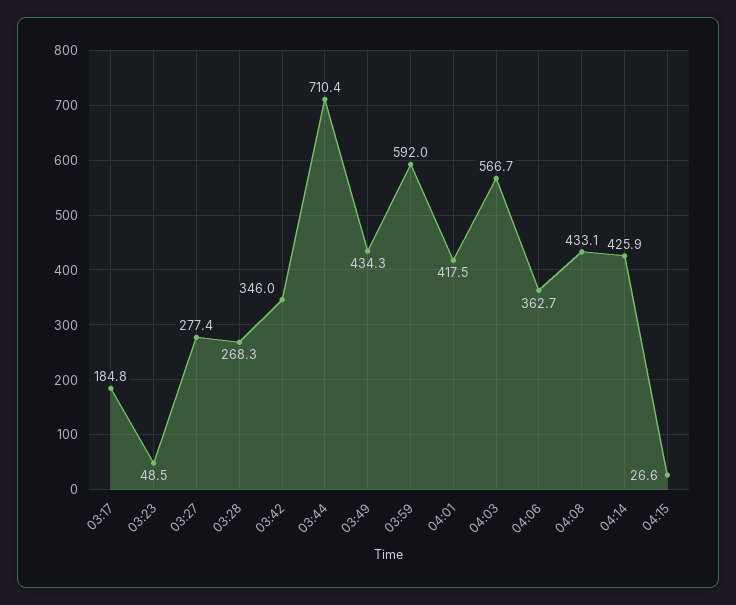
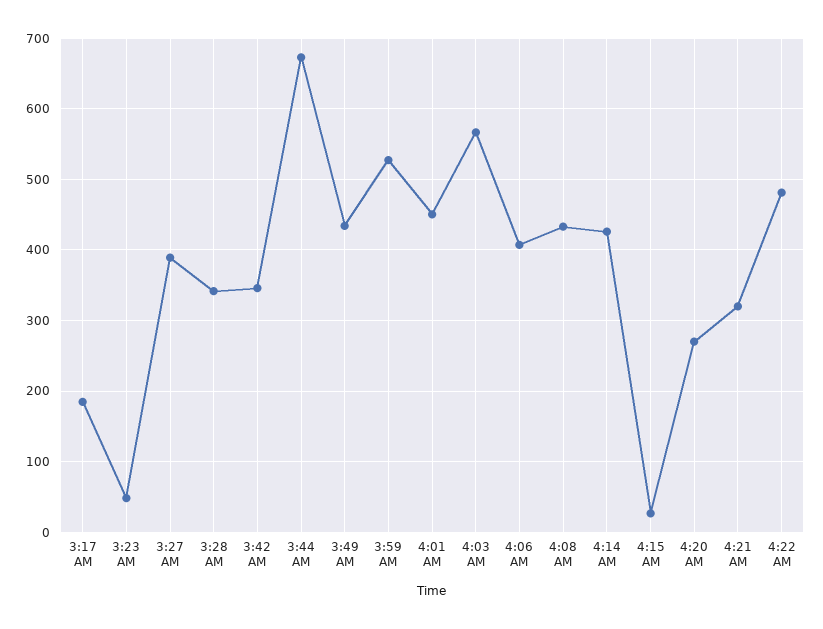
03:27: 277.4 -> 390
03:28: 268.3 -> 340
03:44: 710.4 -> 670
03:59: 592 -> 530
04:01: 417.5 -> 450
04:06: 362.7 -> 410
4:20 AM: none -> 270
4:21 AM: none -> 320
4:22 AM: none -> 480

